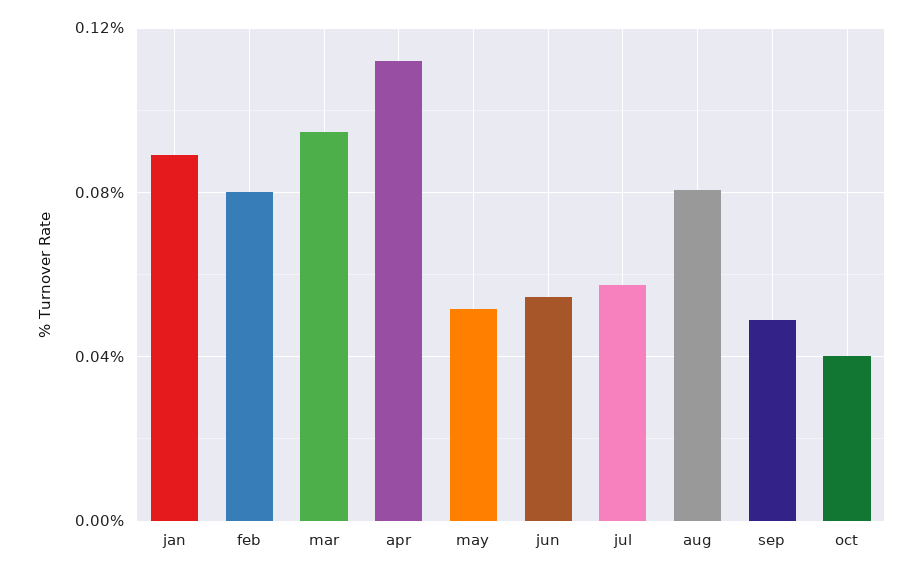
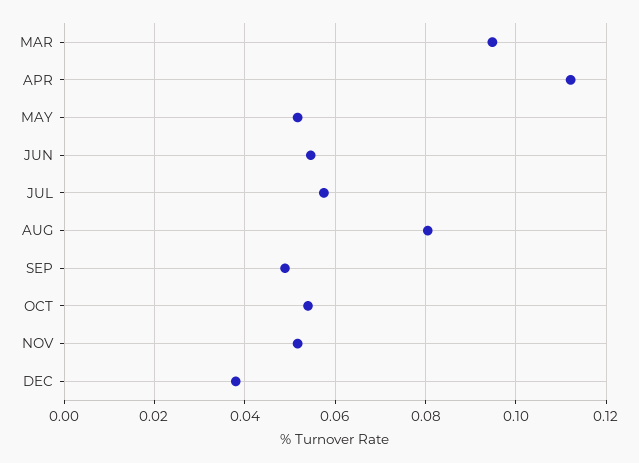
jan: 0.09 -> none
feb: 0.08 -> none
oct: 0.04 -> 0.054
NOV: none -> 0.052
DEC: none -> 0.038

